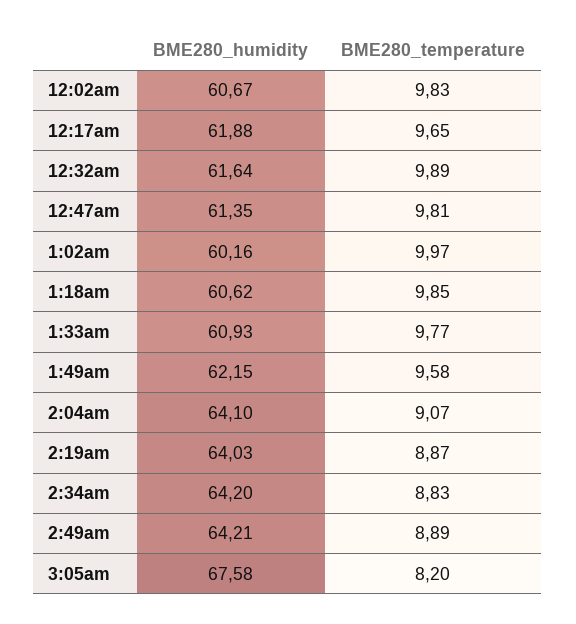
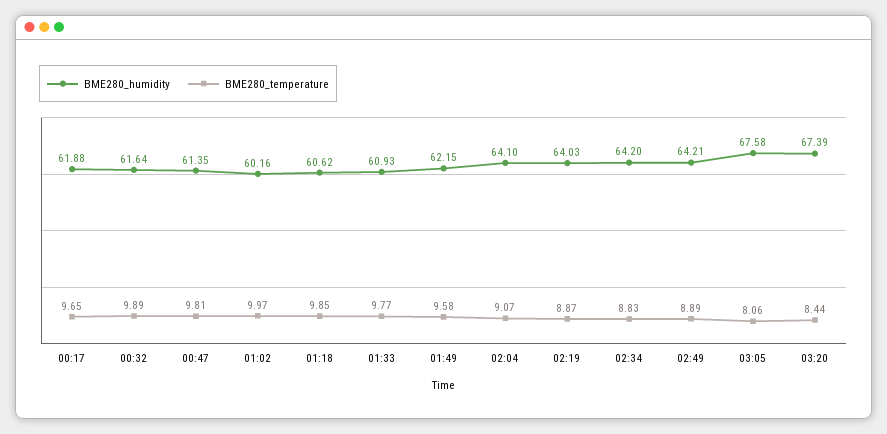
BME280_humidity, 12:02am: 60.67 -> none
BME280_temperature, 12:02am: 9.83 -> none
BME280_temperature, 3:05am: 8.2 -> 8.06
BME280_humidity, 03:20: none -> 67.39
BME280_temperature, 03:20: none -> 8.44

